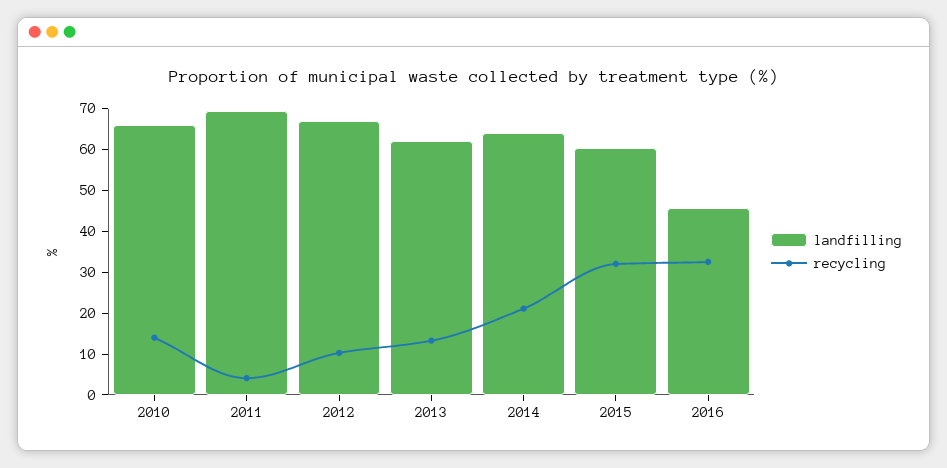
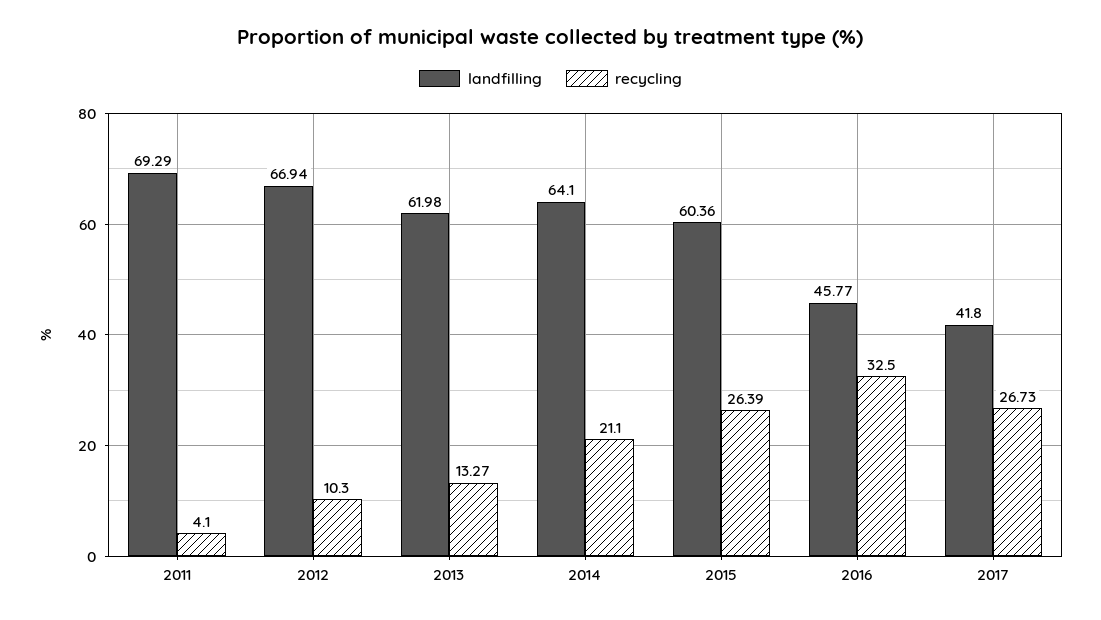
landfilling, 2010: 66 -> none
recycling, 2010: 14 -> none
recycling, 2015: 32 -> 26.39
landfilling, 2017: none -> 41.8
recycling, 2017: none -> 26.73

